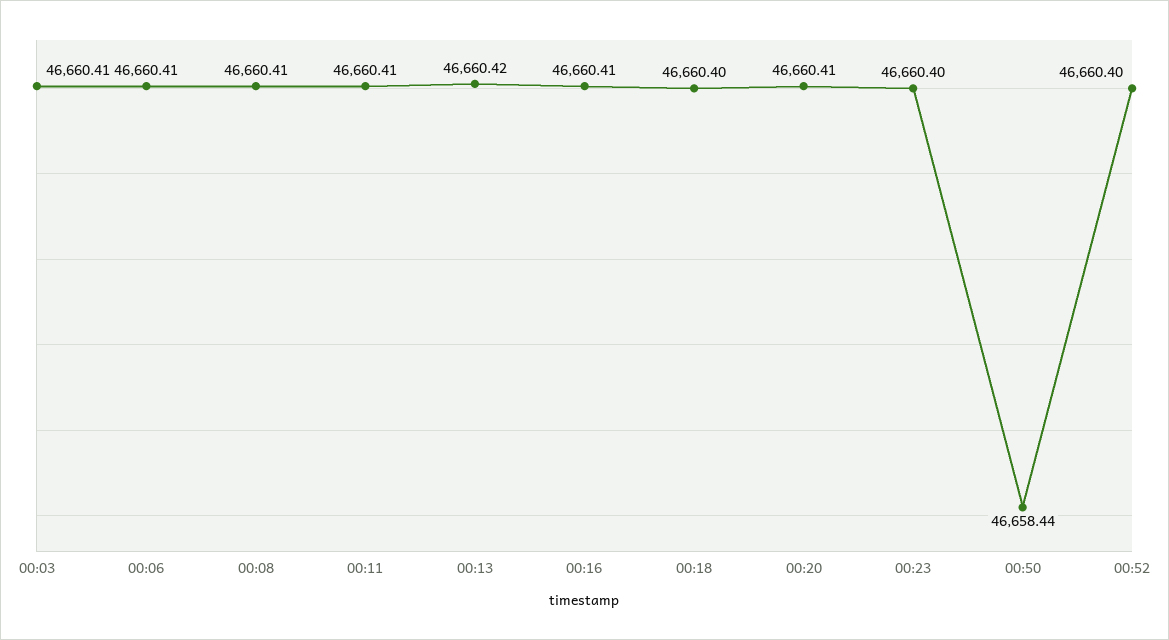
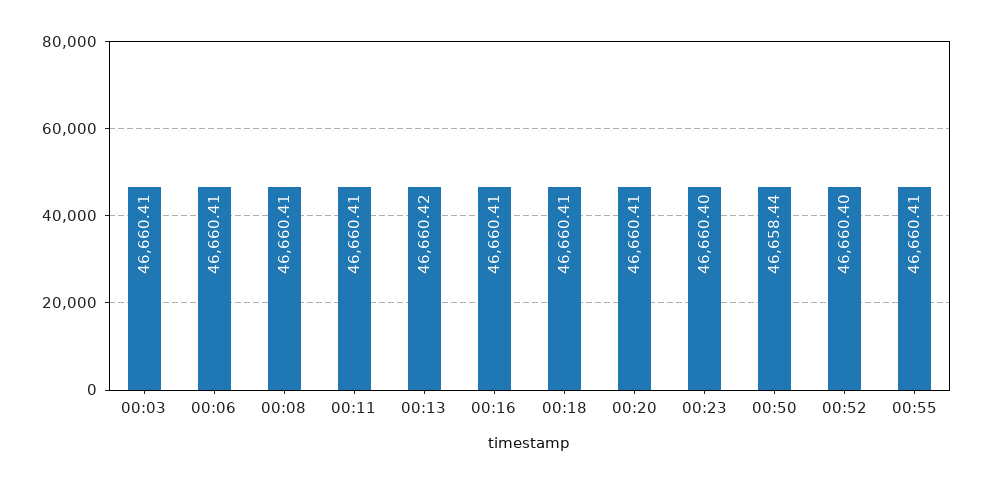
00:18: 46660.4 -> 46660.41
00:55: none -> 46660.41

